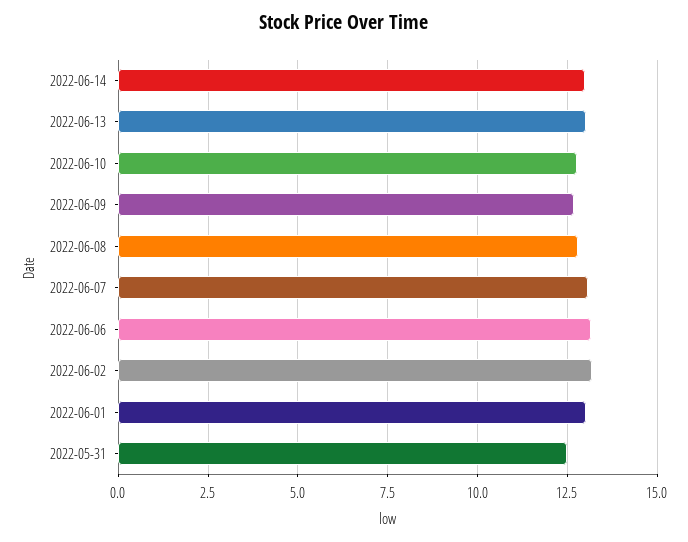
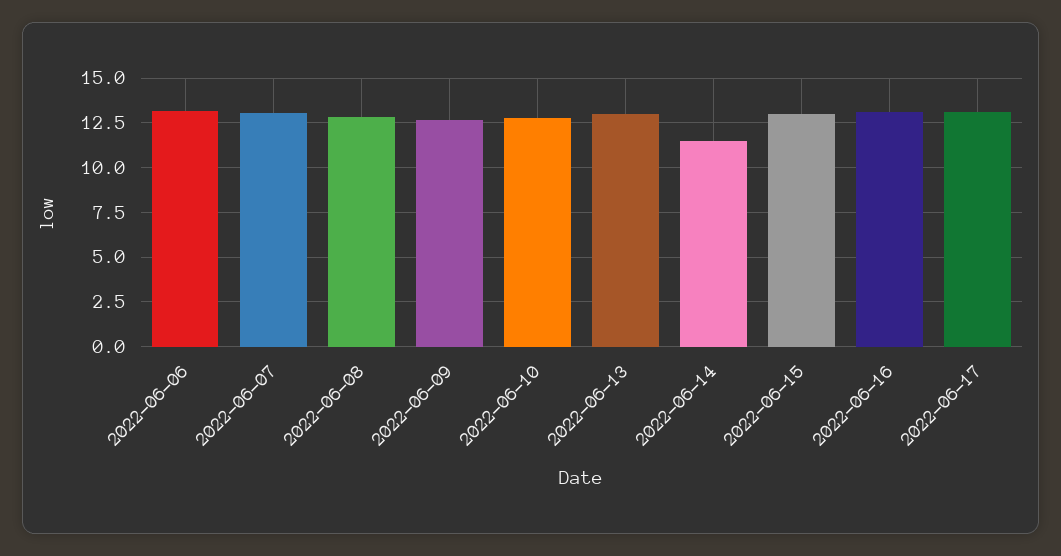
2022-06-14: 13 -> 11.5
2022-06-02: 13.25 -> none
2022-06-01: 13 -> none
2022-05-31: 12.5 -> none
2022-06-15: none -> 13
2022-06-16: none -> 13
2022-06-17: none -> 13

